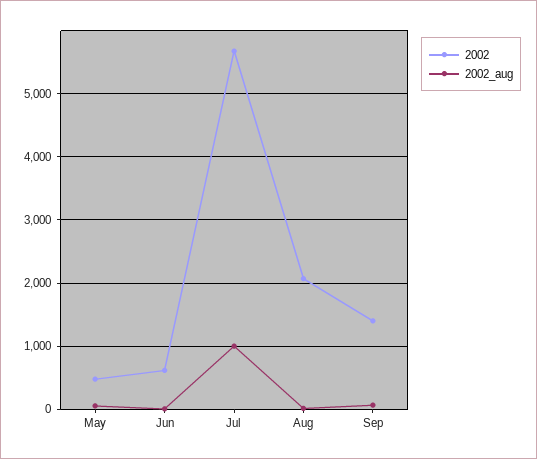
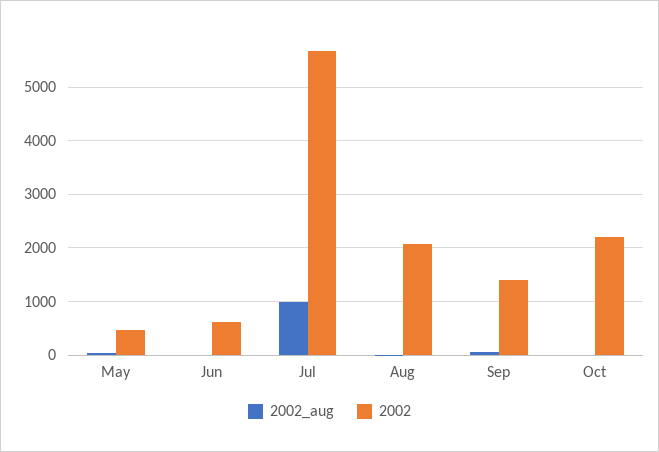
2002_aug, Oct: none -> 0
2002, Oct: none -> 2200

